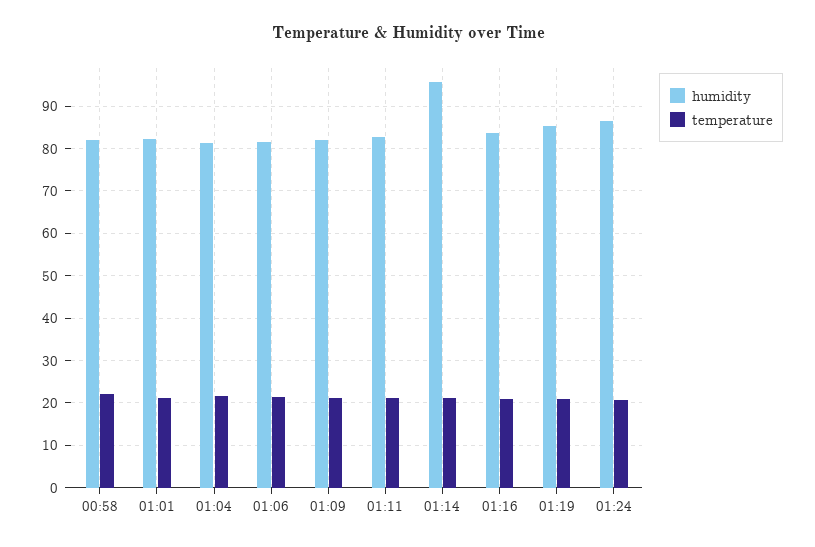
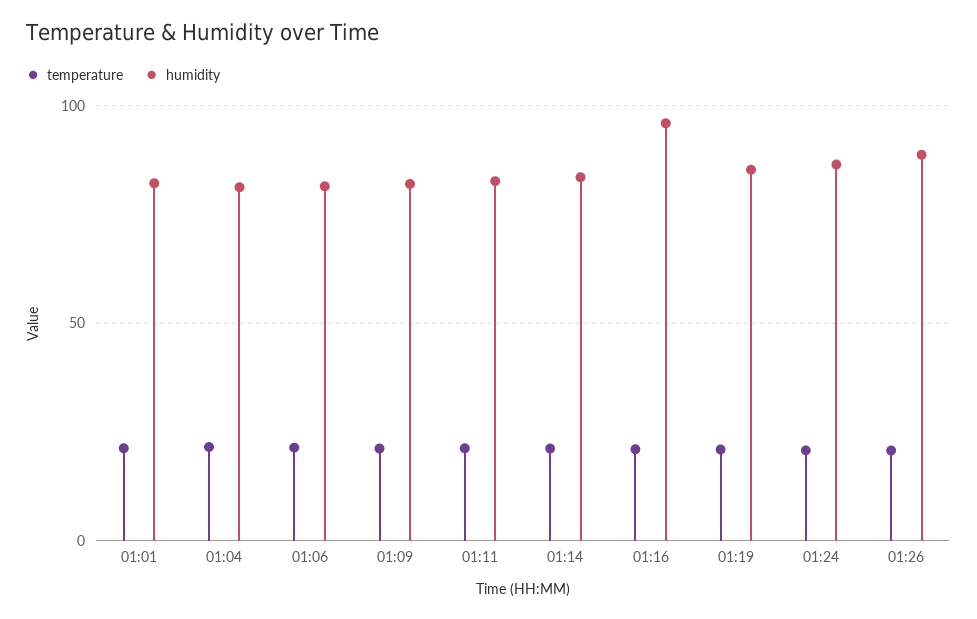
humidity, 00:58: 82 -> none
temperature, 00:58: 22 -> none
humidity, 01:14: 96 -> 85
humidity, 01:16: 84 -> 95
temperature, 01:26: none -> 20
humidity, 01:26: none -> 90

